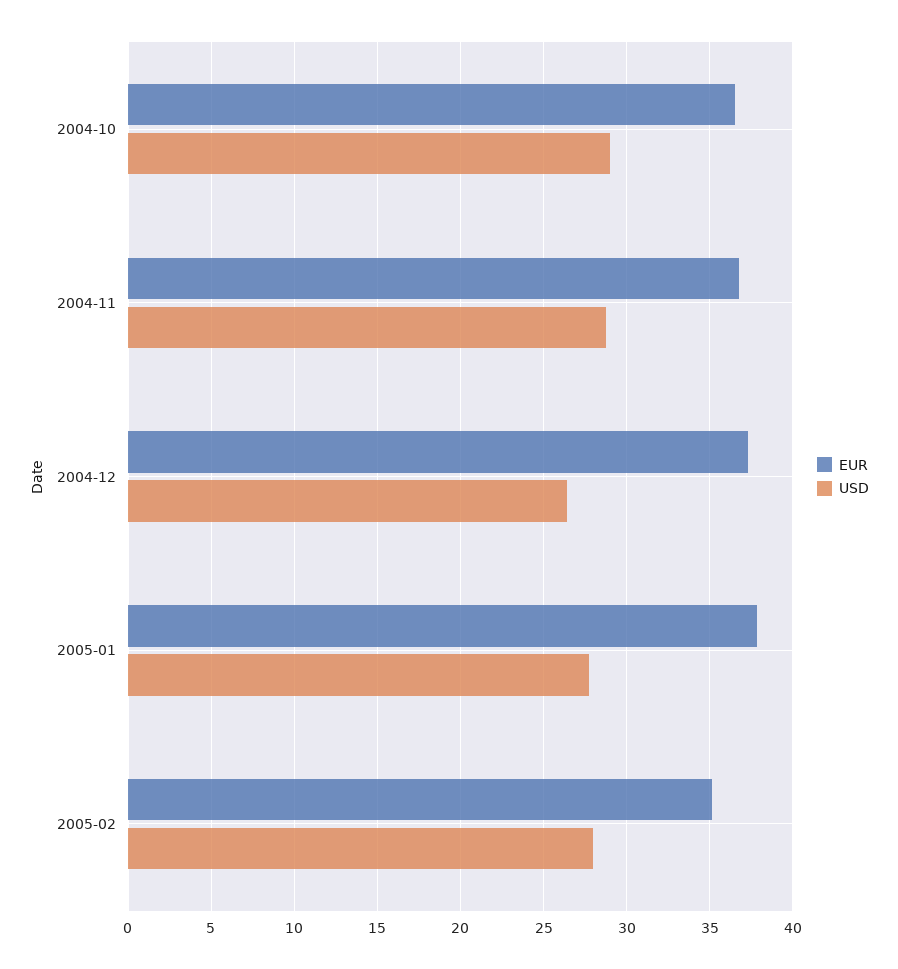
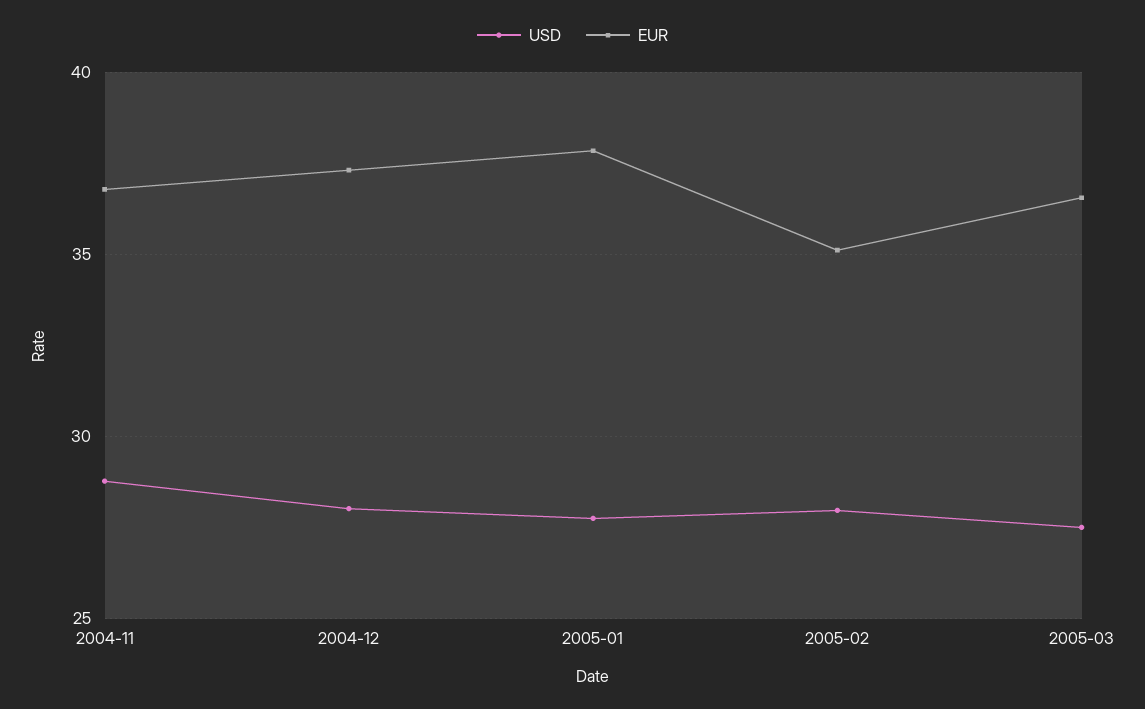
EUR, 2004-10: 36.5 -> none
USD, 2004-10: 29 -> none
USD, 2004-12: 26.5 -> 28
USD, 2005-03: none -> 27.5
EUR, 2005-03: none -> 36.5

